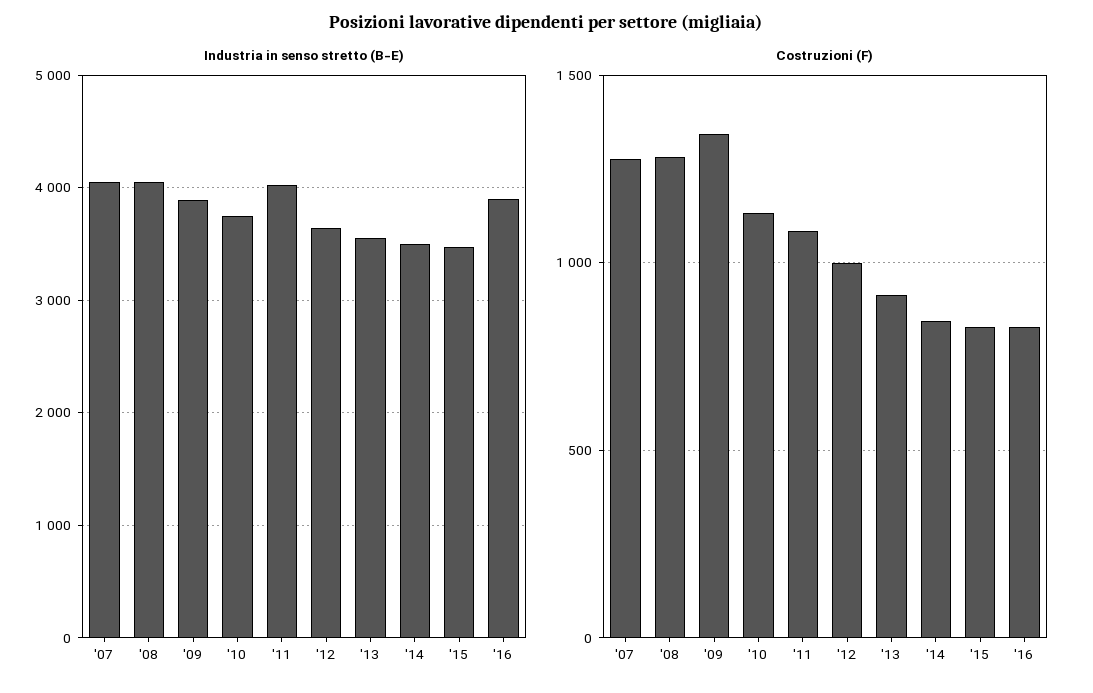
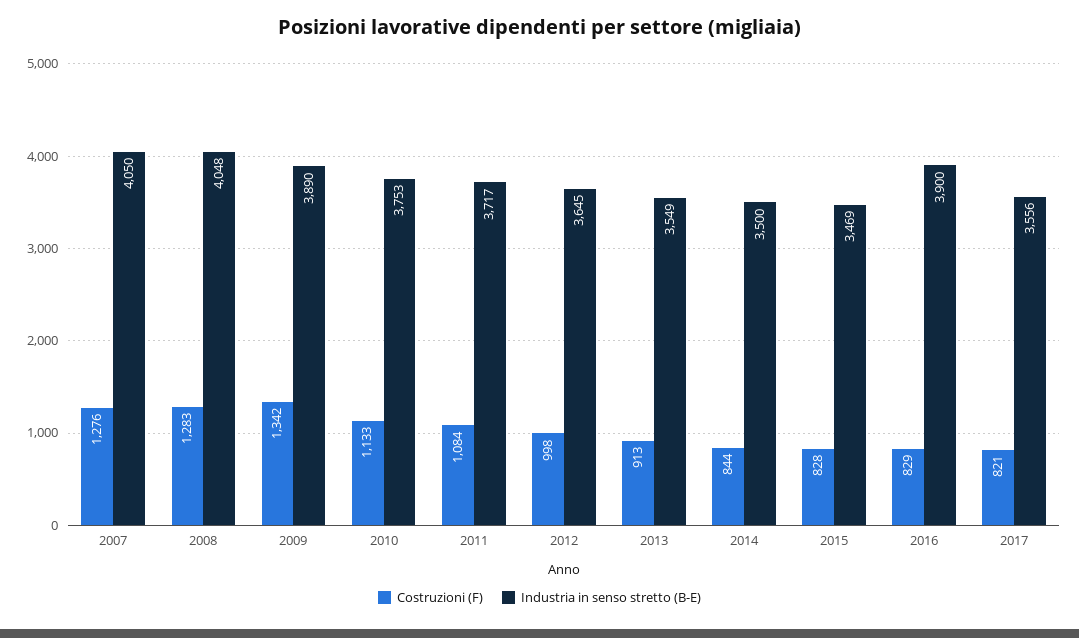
Industria in senso stretto (B-E), '11: 4000 -> 3717
Costruzioni (F), 2017: none -> 821
Industria in senso stretto (B-E), 2017: none -> 3556

